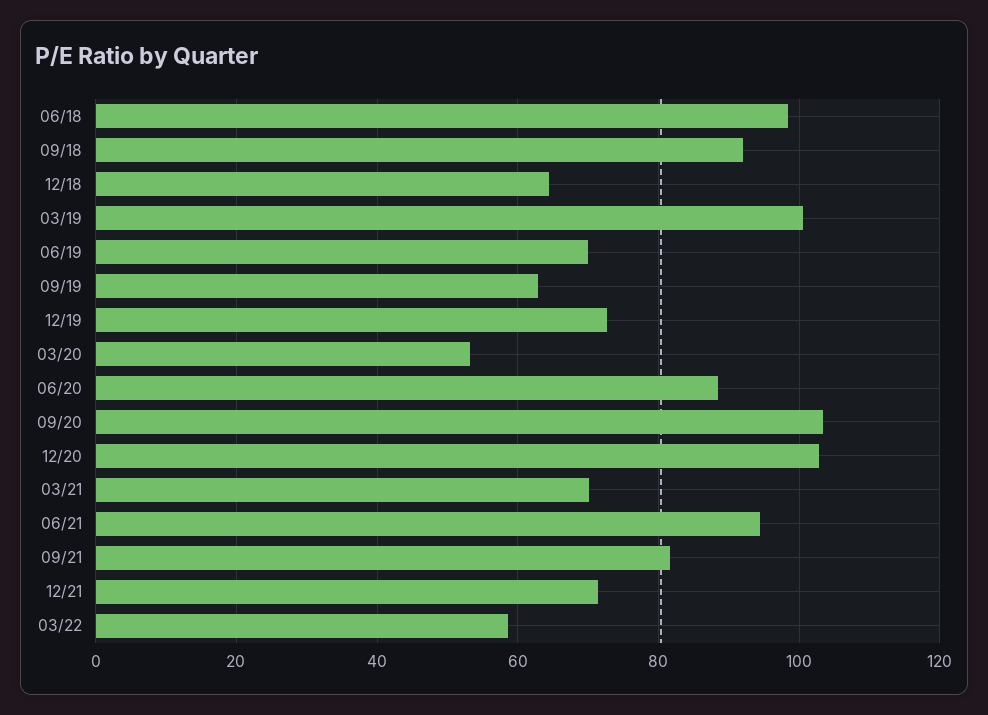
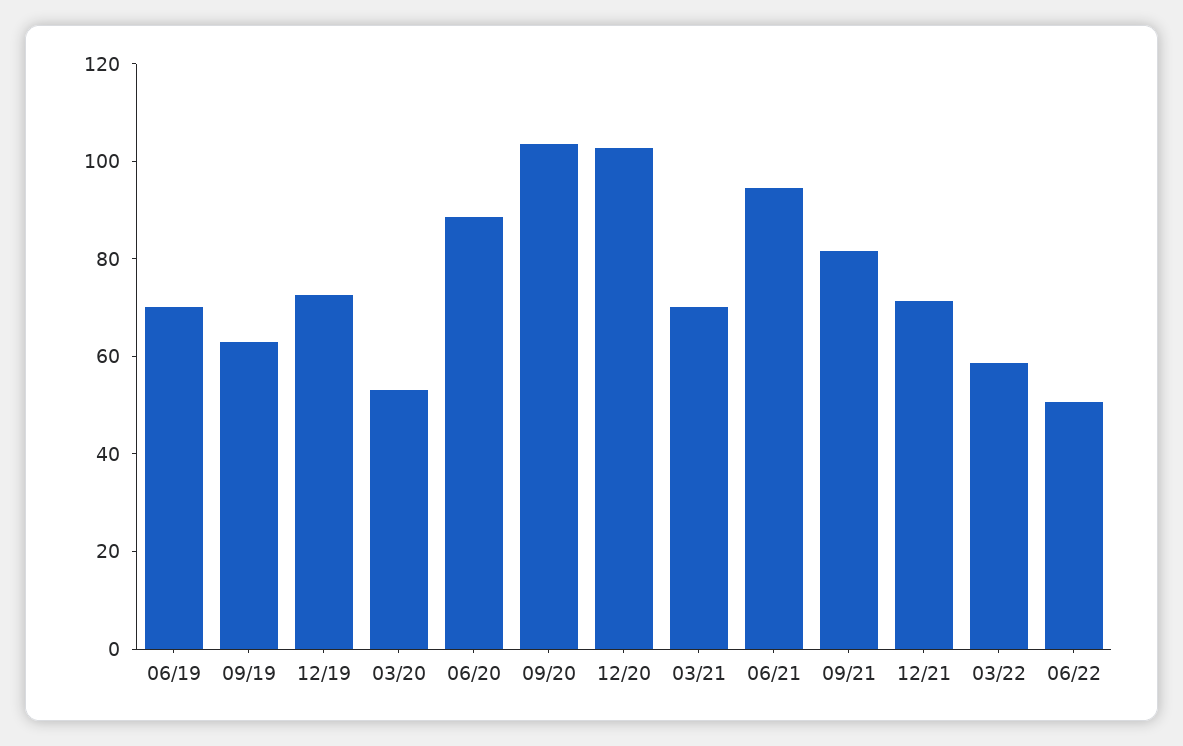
06/18: 98 -> none
09/18: 92 -> none
12/18: 64 -> none
03/19: 100 -> none
06/22: none -> 50

